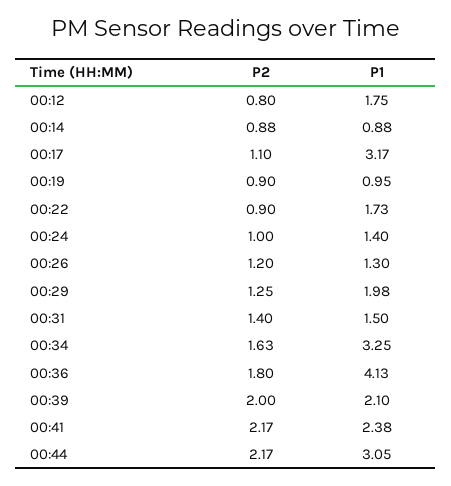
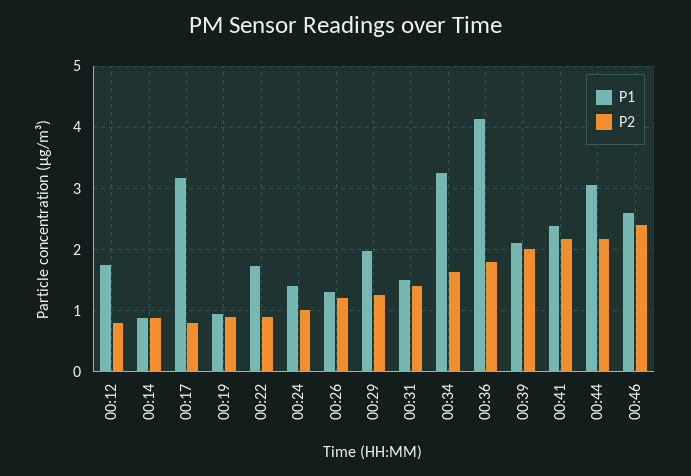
P2, 00:17: 1.1 -> 0.8
P1, 00:46: none -> 2.6
P2, 00:46: none -> 2.4

